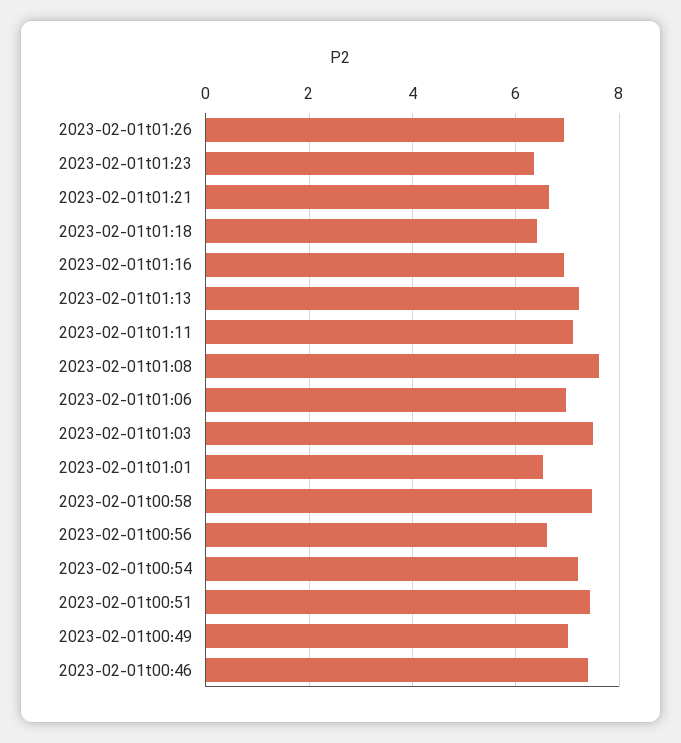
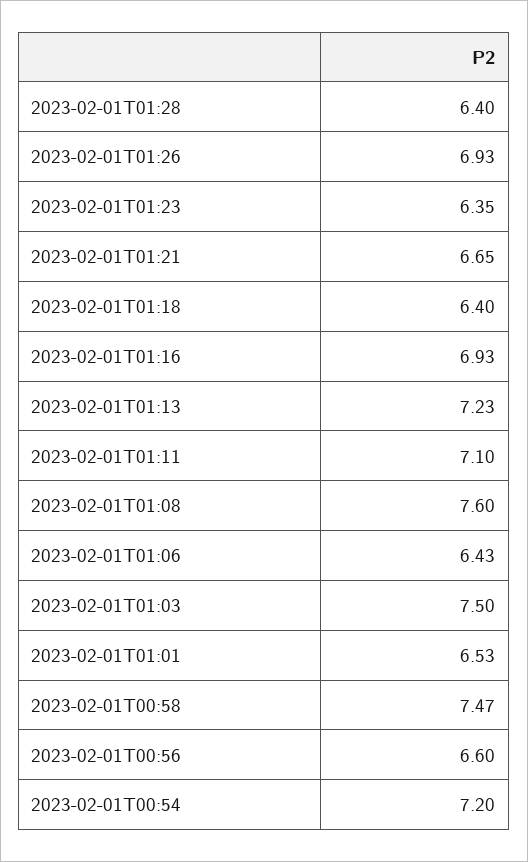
2023-02-01t01:06: 7 -> 6.43
2023-02-01t00:51: 7.4 -> none
2023-02-01t00:49: 7 -> none
2023-02-01t00:46: 7.4 -> none
2023-02-01T01:28: none -> 6.4

